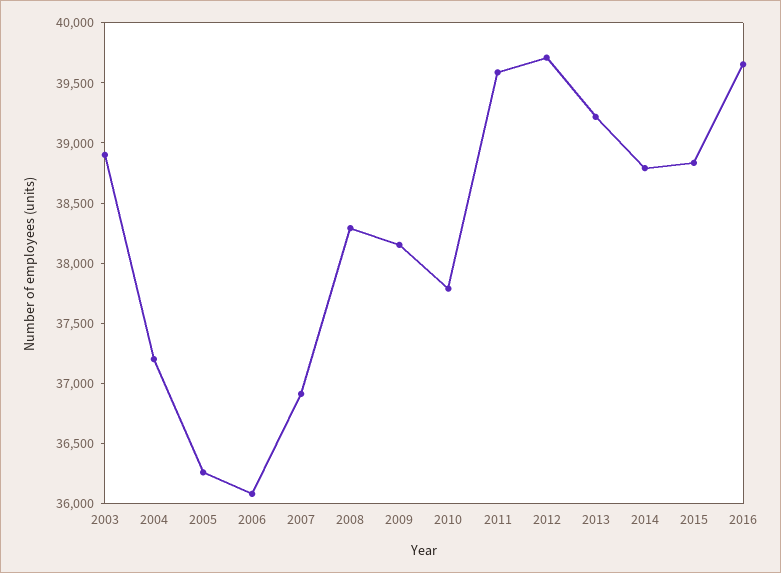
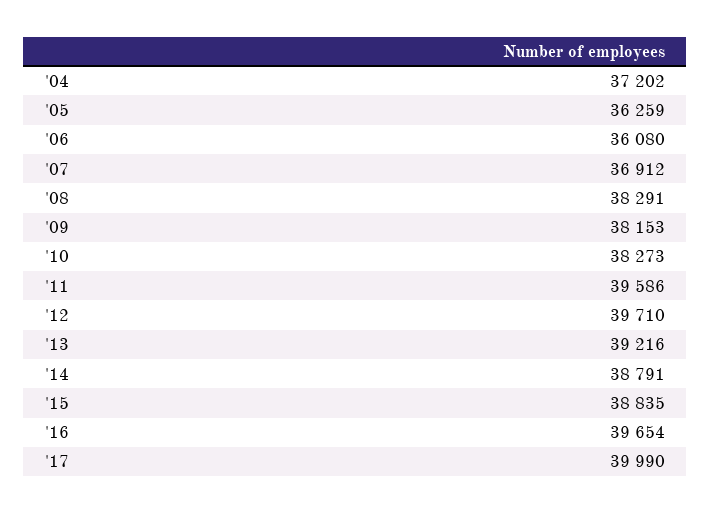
2003: 38900 -> none
2010: 37800 -> 38273
'17: none -> 39990

